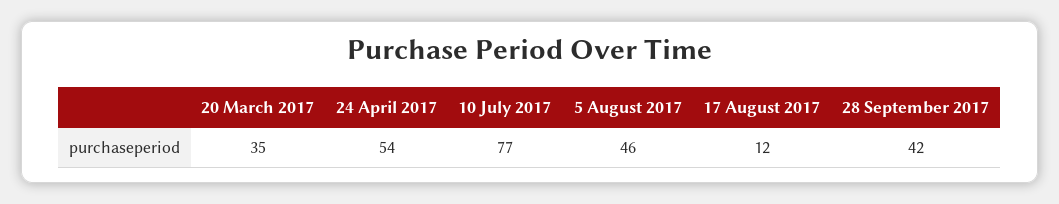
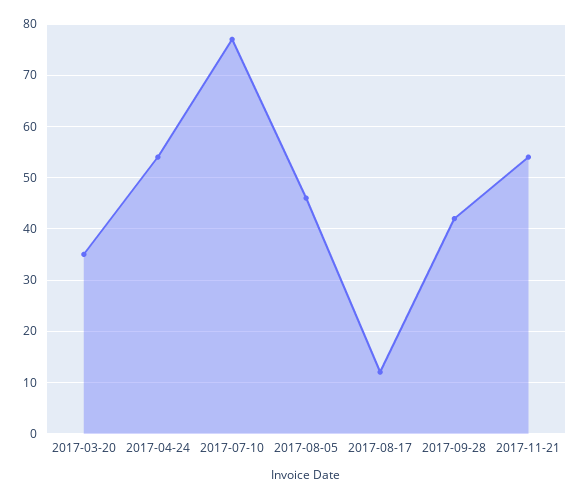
2017-11-21: none -> 55

